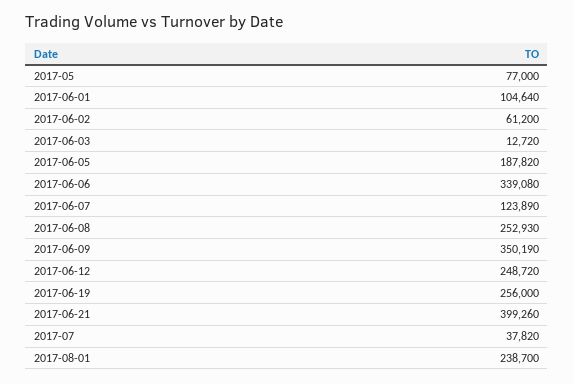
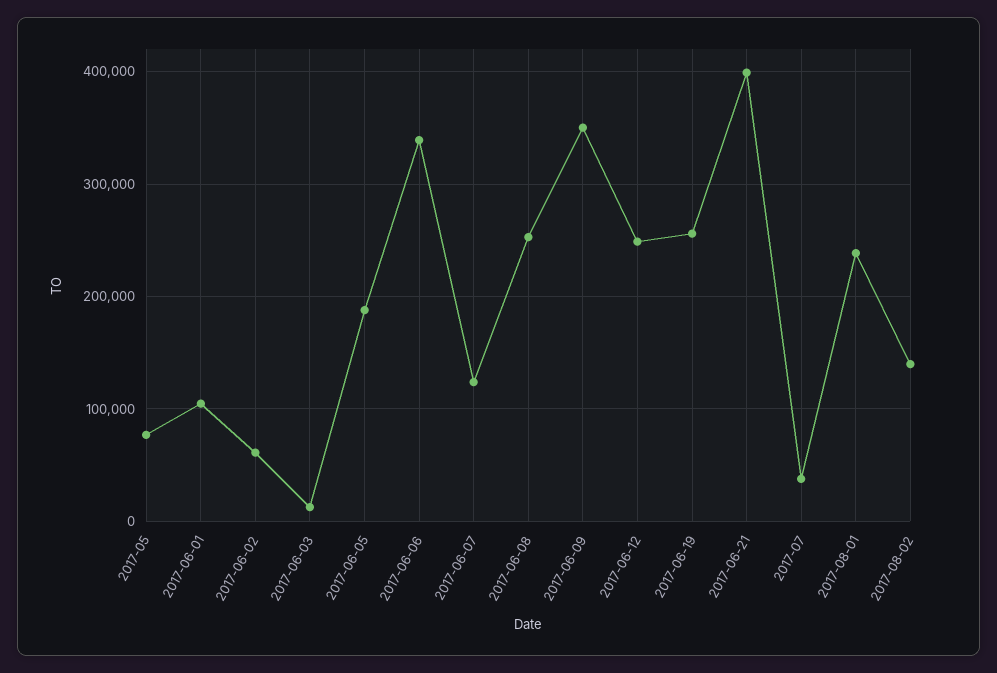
2017-08-02: none -> 140000

